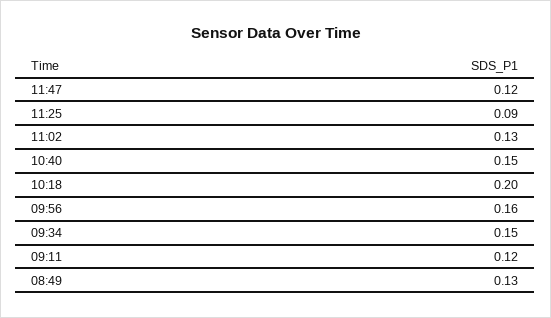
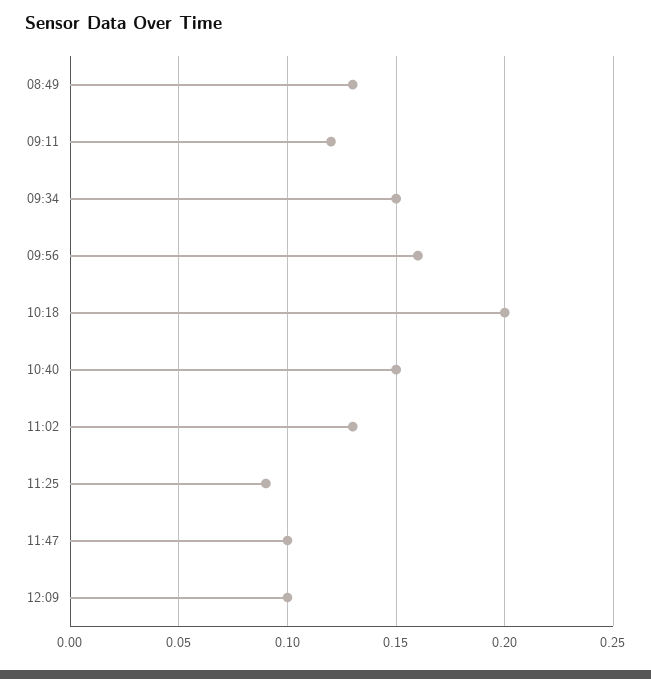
11:47: 0.12 -> 0.1
12:09: none -> 0.1

